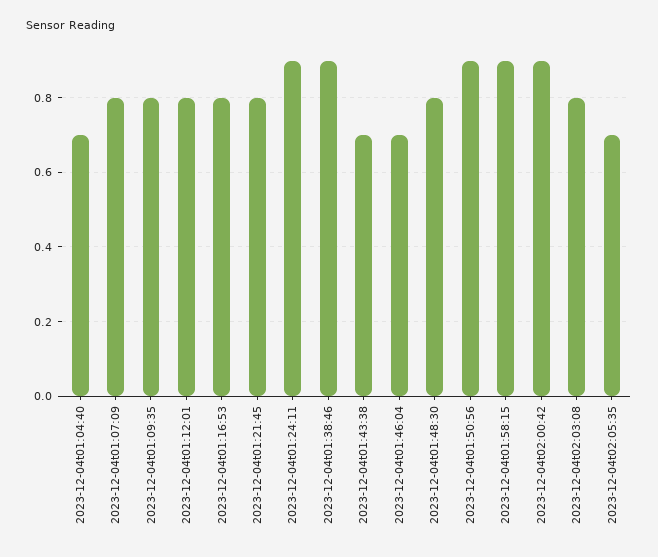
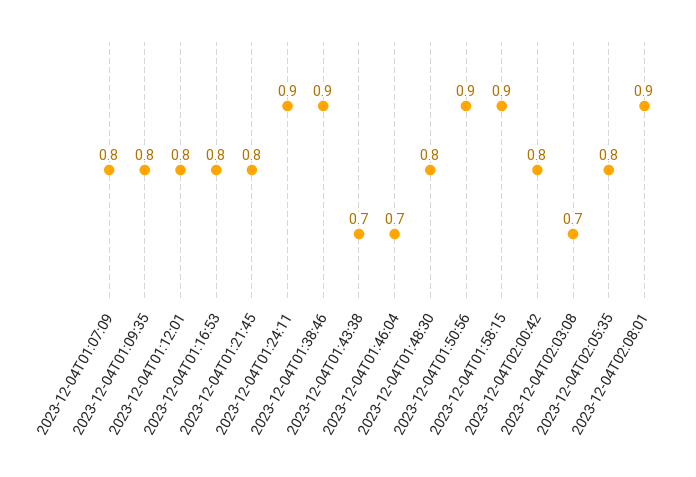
2023-12-04t01:04:40: 0.7 -> none
2023-12-04t02:00:42: 0.9 -> 0.8
2023-12-04t02:03:08: 0.8 -> 0.7
2023-12-04t02:05:35: 0.7 -> 0.8
2023-12-04T02:08:01: none -> 0.9

